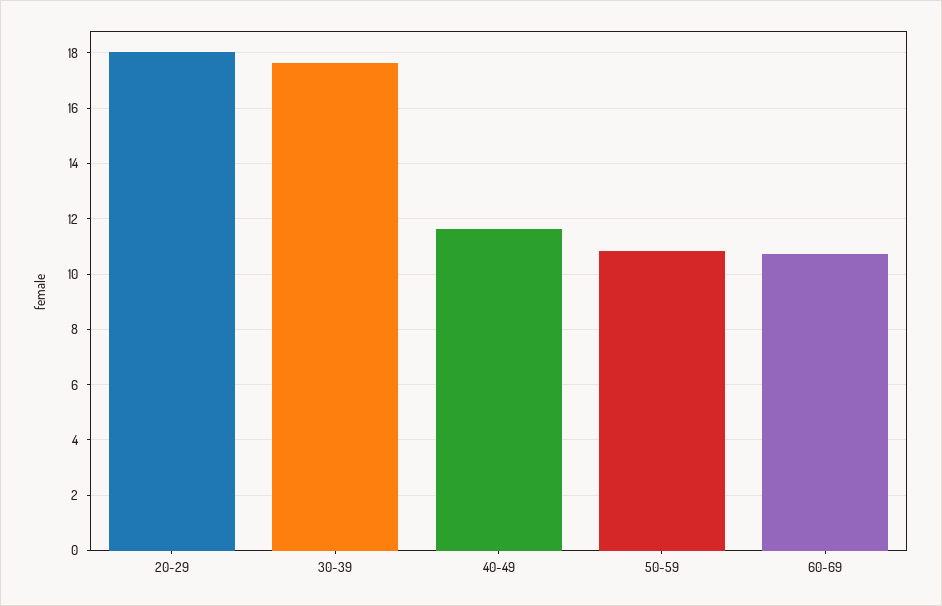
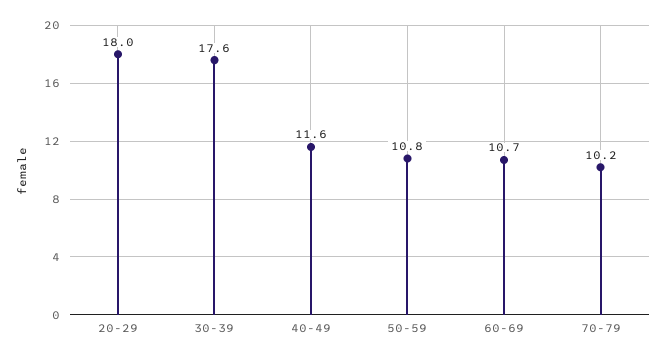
70-79: none -> 10.2

